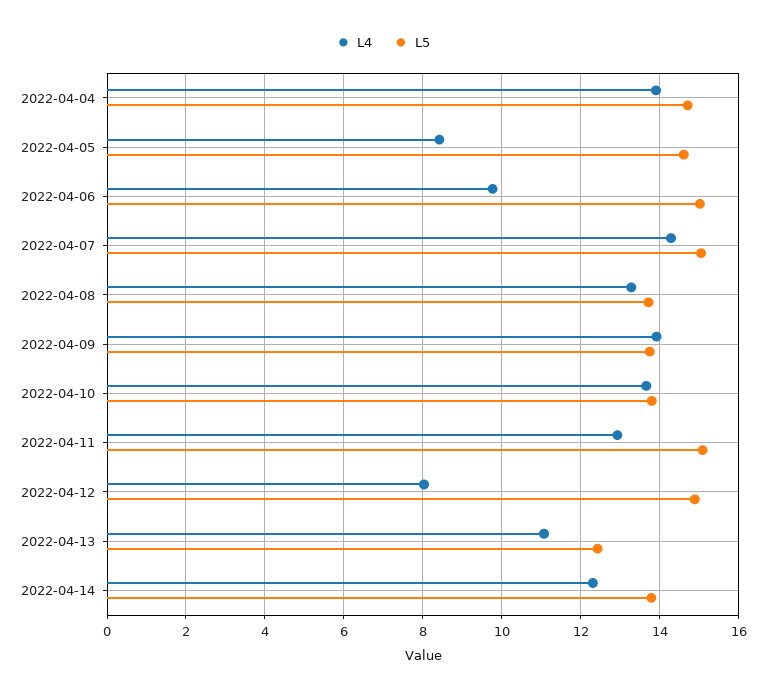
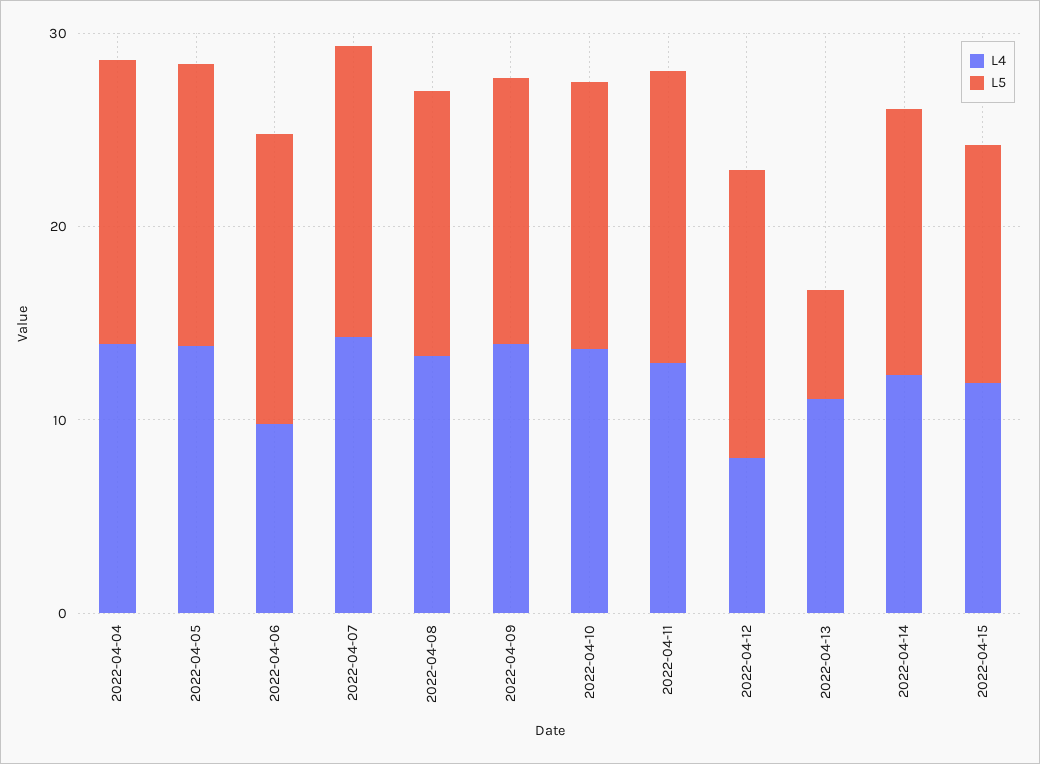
L4, 2022-04-05: 8.4 -> 14
L5, 2022-04-13: 12.4 -> 6
L4, 2022-04-15: none -> 12
L5, 2022-04-15: none -> 12

